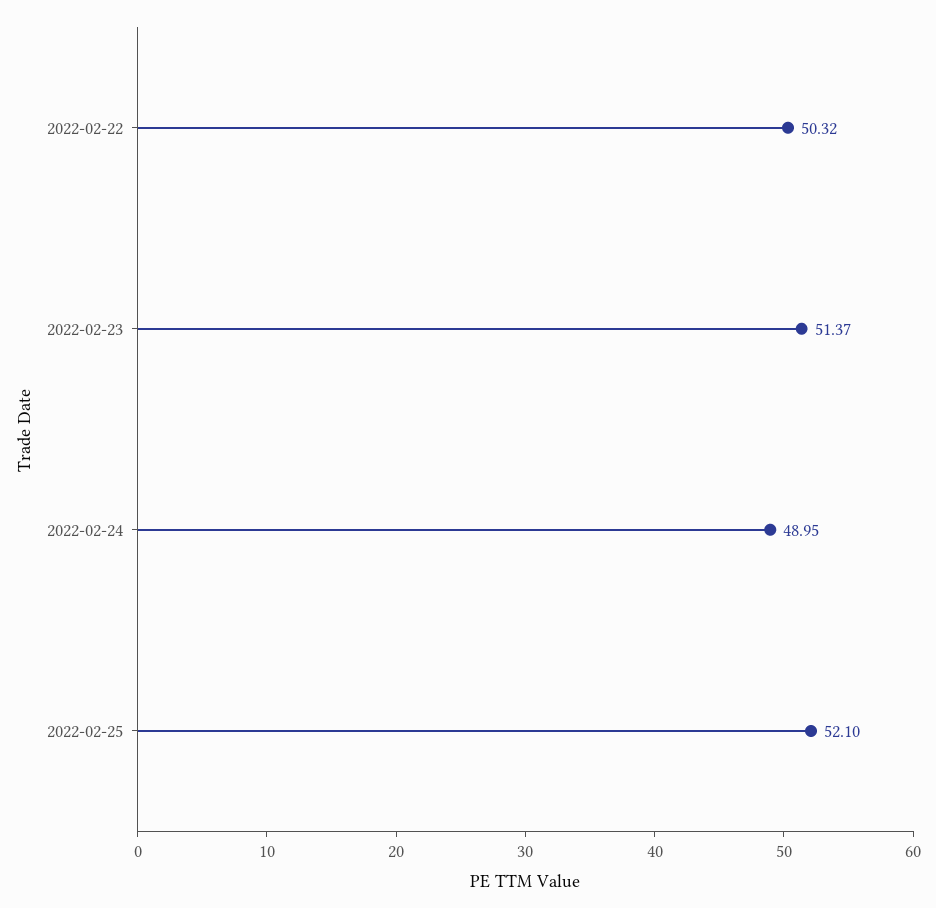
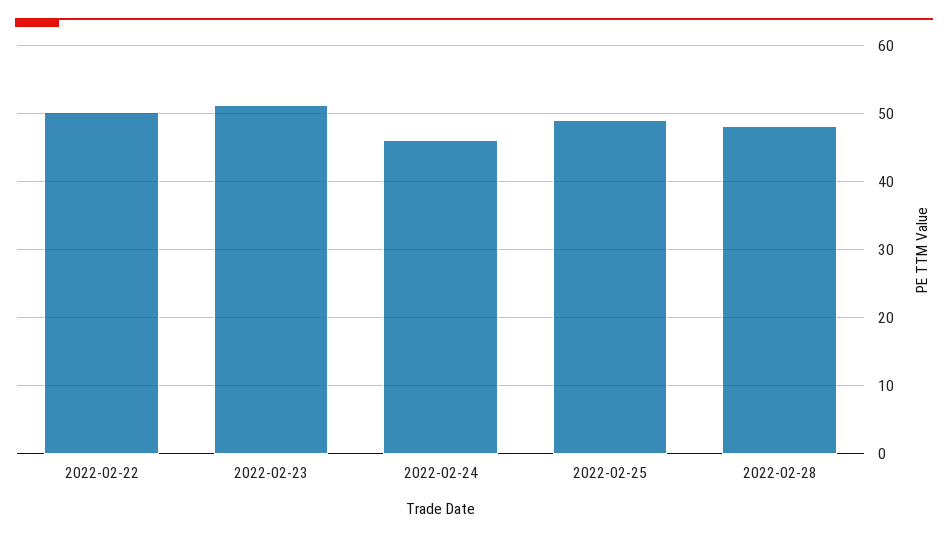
2022-02-24: 48.95 -> 46
2022-02-25: 52.1 -> 49
2022-02-28: none -> 48

